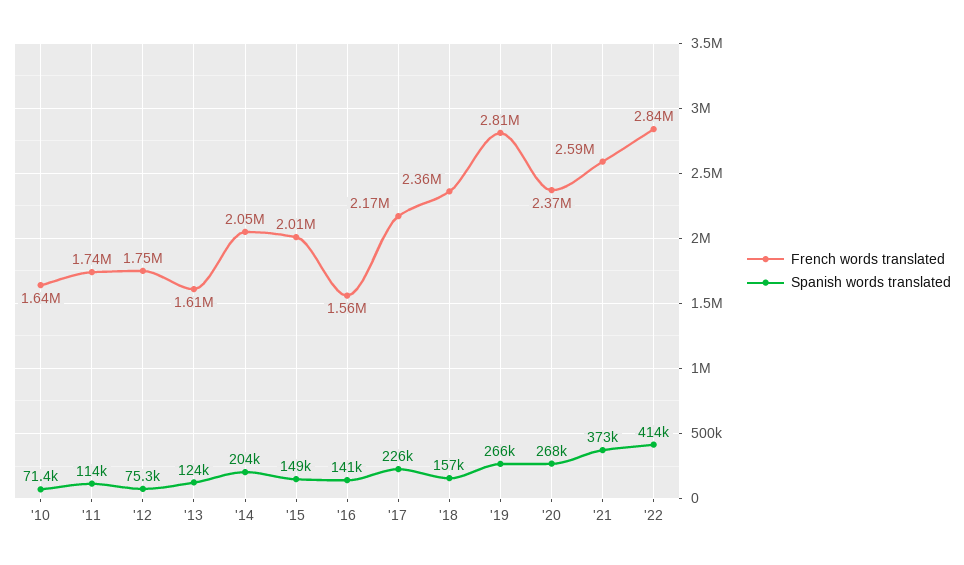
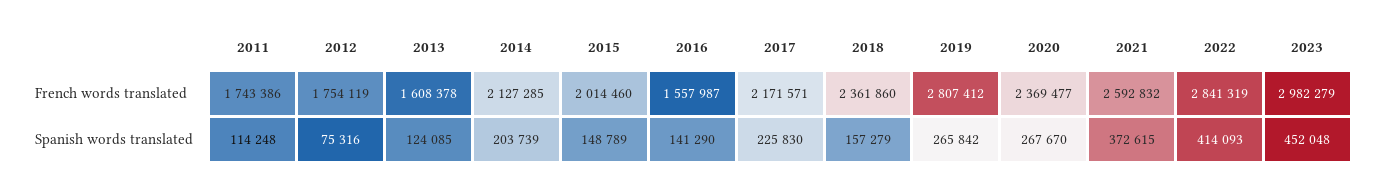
French words translated, '10: 1640000 -> none
Spanish words translated, '10: 71400 -> none
French words translated, '14: 2050000 -> 2127285
French words translated, 2023: none -> 2982279
Spanish words translated, 2023: none -> 452048

